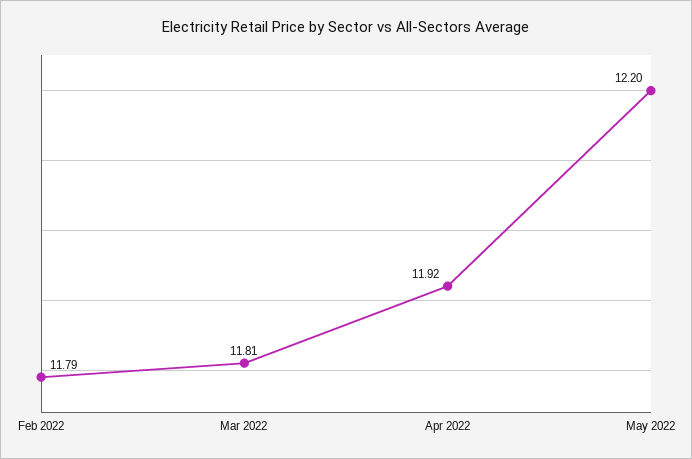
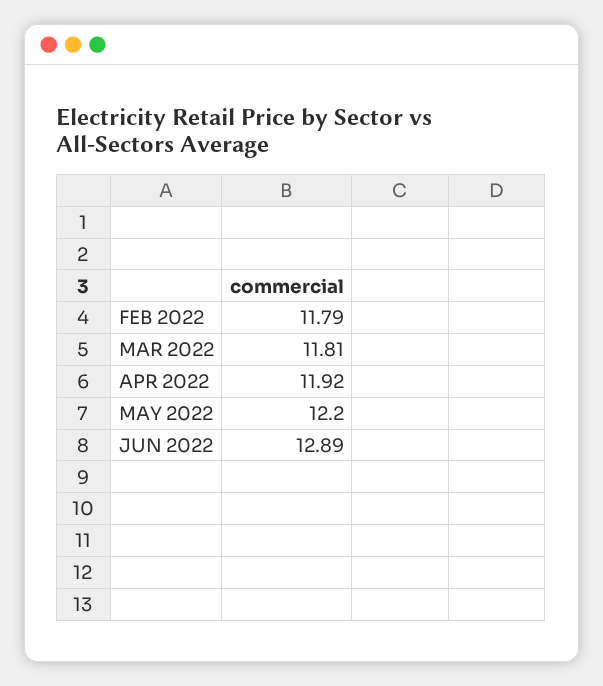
JUN 2022: none -> 12.89

